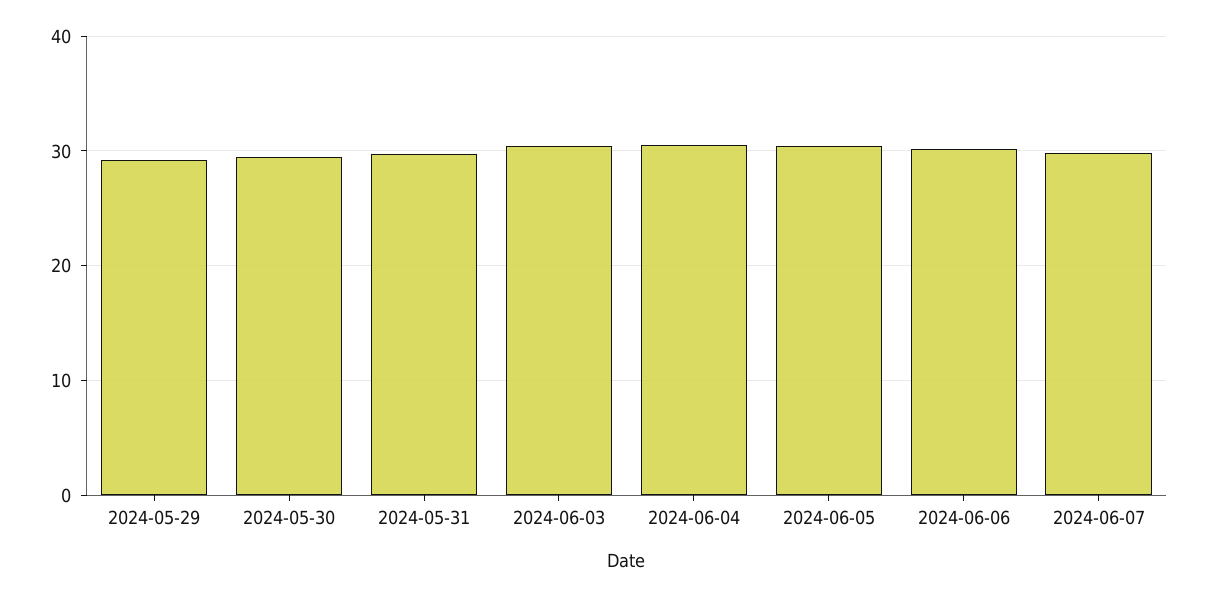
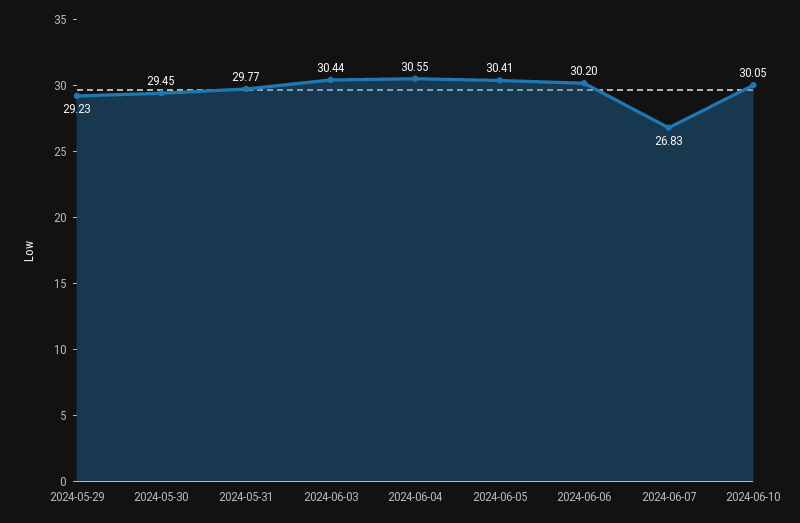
2024-06-07: 30 -> 26.83
2024-06-10: none -> 30.05

